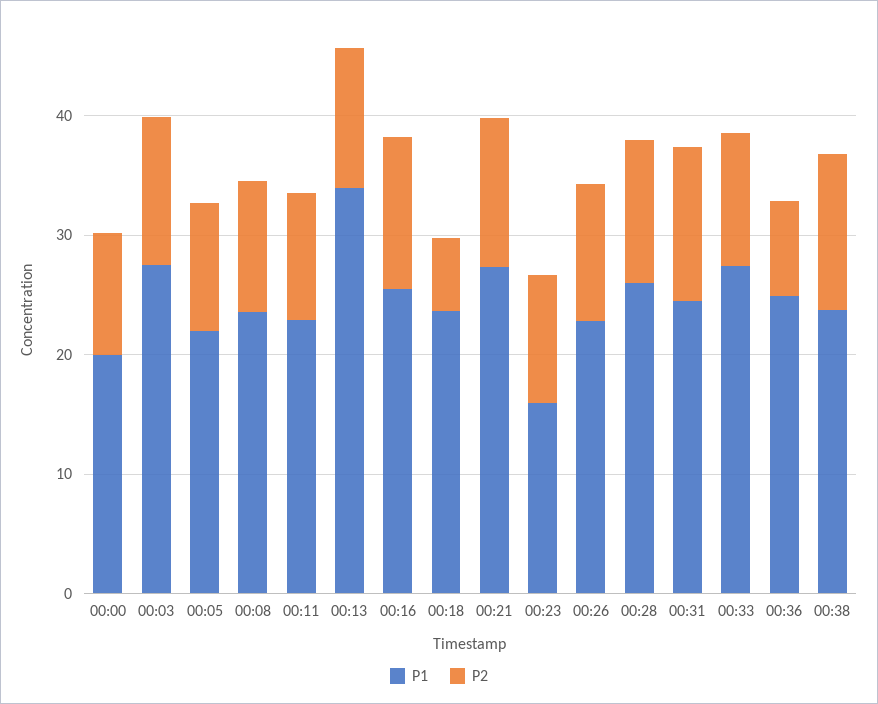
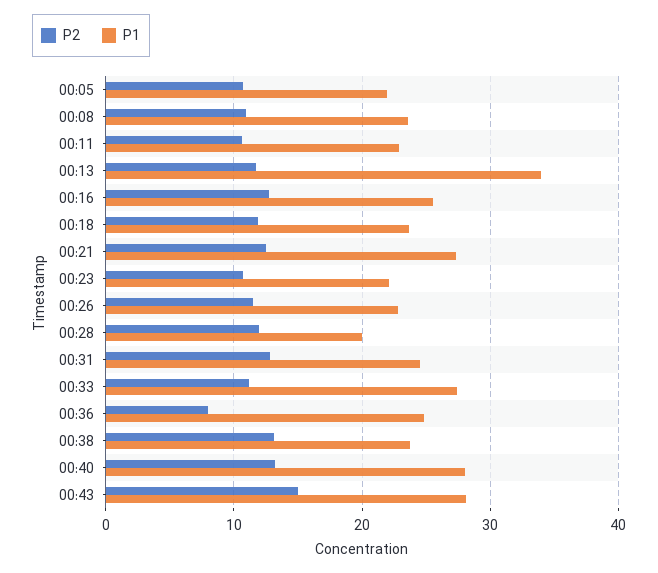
P1, 00:00: 20 -> none
P2, 00:00: 10 -> none
P1, 00:03: 28 -> none
P2, 00:03: 12 -> none
P2, 00:18: 6 -> 12
P1, 00:23: 16 -> 22
P1, 00:28: 26 -> 20
P2, 00:40: none -> 13
P1, 00:40: none -> 28
P2, 00:43: none -> 15
P1, 00:43: none -> 28

